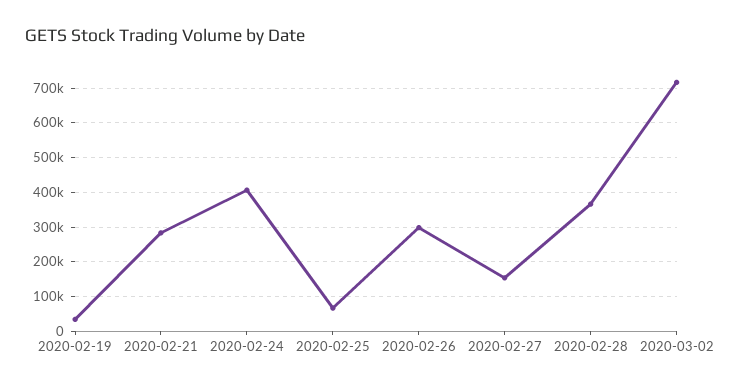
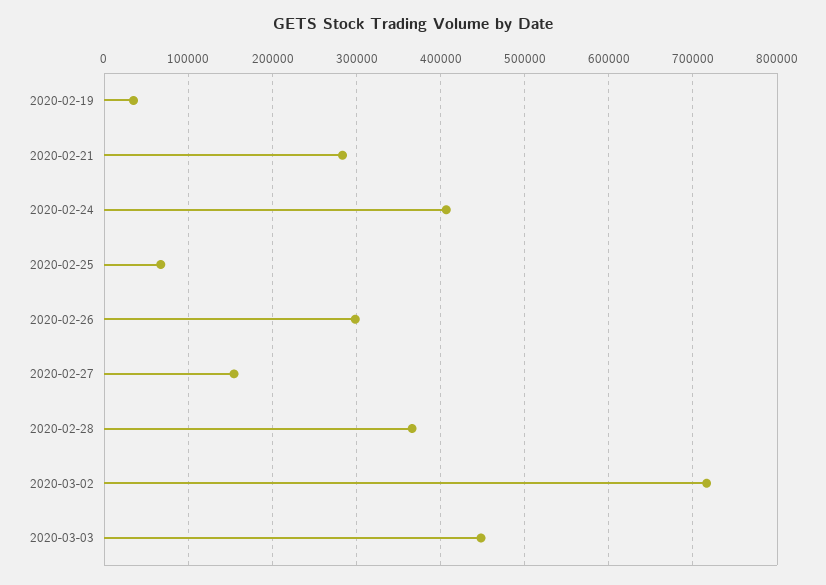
2020-03-03: none -> 450000

